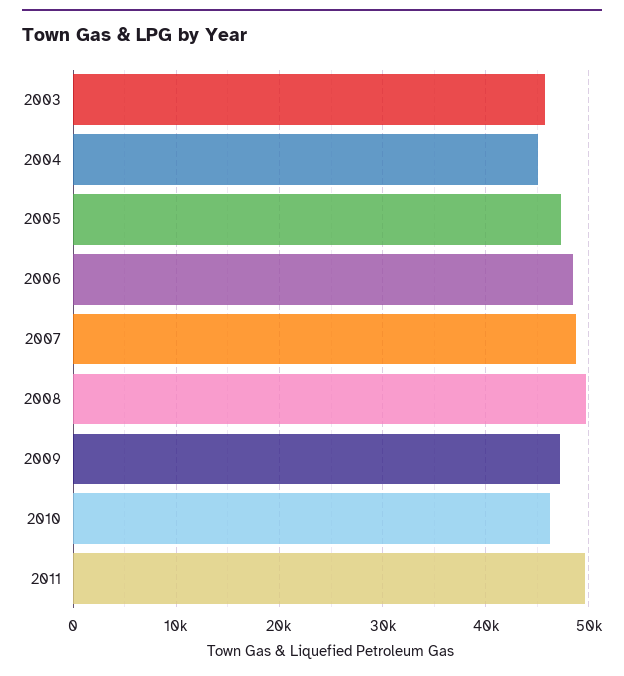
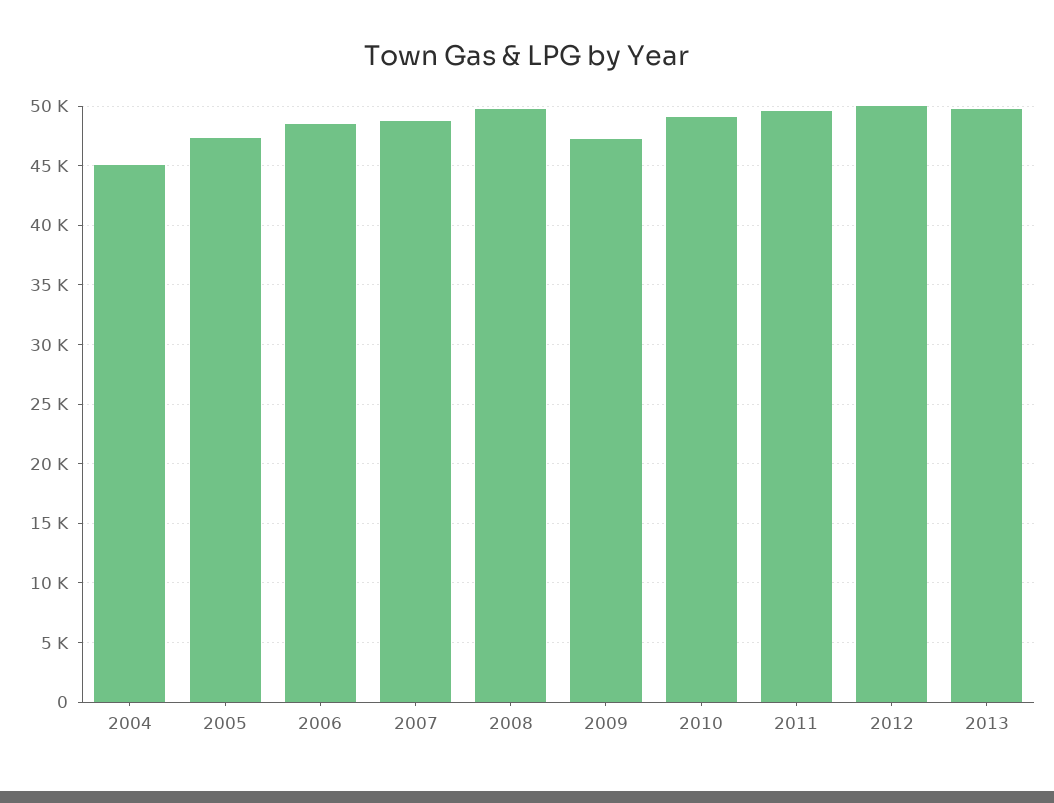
2003: 46000 -> none
2010: 46000 -> 49000
2012: none -> 50000
2013: none -> 50000

